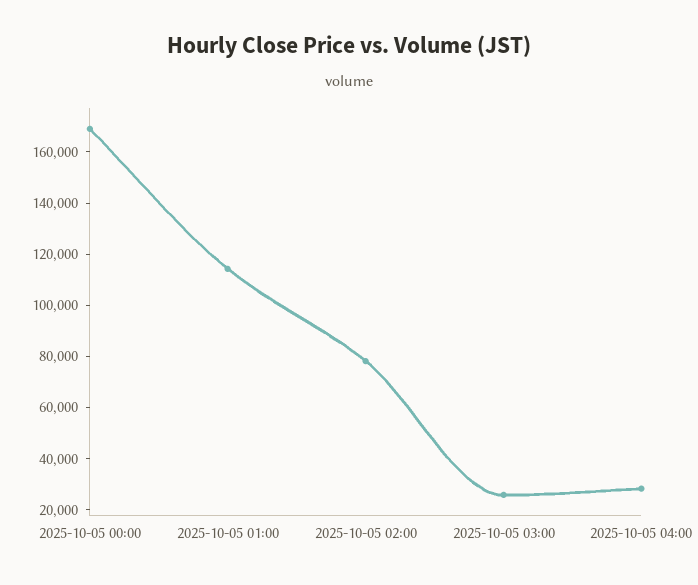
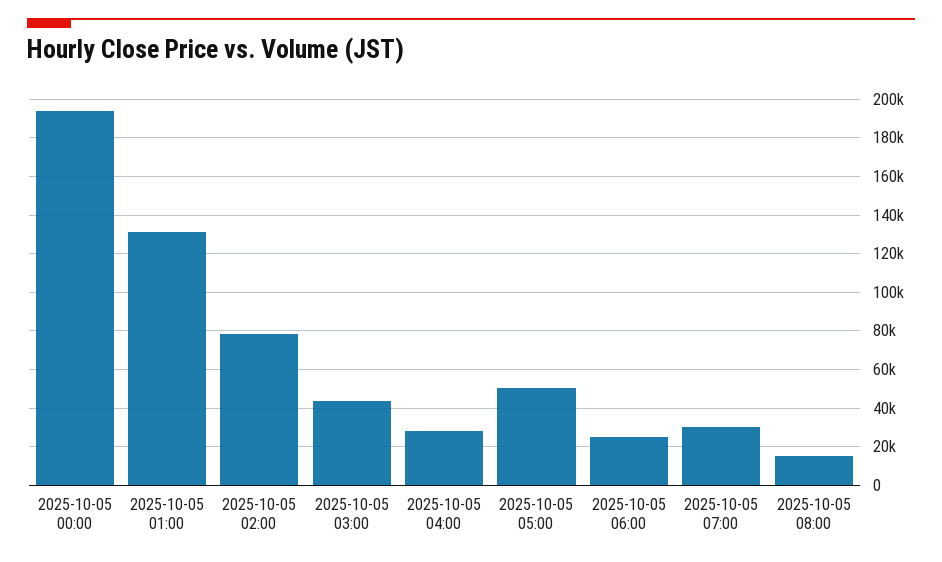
2025-10-05 00:00: 170000 -> 195000
2025-10-05 01:00: 115000 -> 130000
2025-10-05 03:00: 25000 -> 45000
2025-10-05 05:00: none -> 50000
2025-10-05 06:00: none -> 25000
2025-10-05 07:00: none -> 30000
2025-10-05 08:00: none -> 15000

